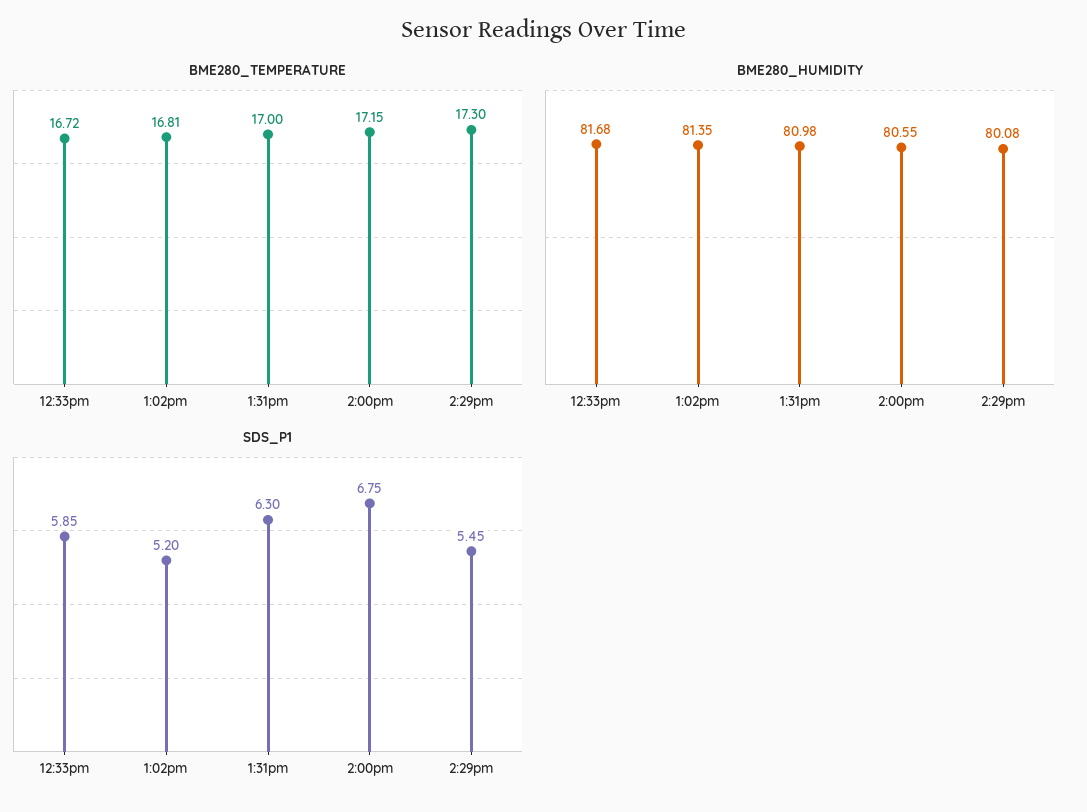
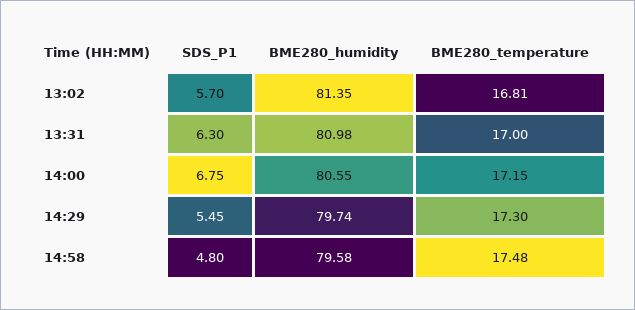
BME280_TEMPERATURE, 12:33pm: 16.72 -> none
BME280_HUMIDITY, 12:33pm: 81.68 -> none
BME280_HUMIDITY, 2:29pm: 80.08 -> 79.74
SDS_P1, 12:33pm: 5.85 -> none
SDS_P1, 1:02pm: 5.2 -> 5.7
SDS_P1, 14:58: none -> 4.8
BME280_HUMIDITY, 14:58: none -> 79.58
BME280_TEMPERATURE, 14:58: none -> 17.48

